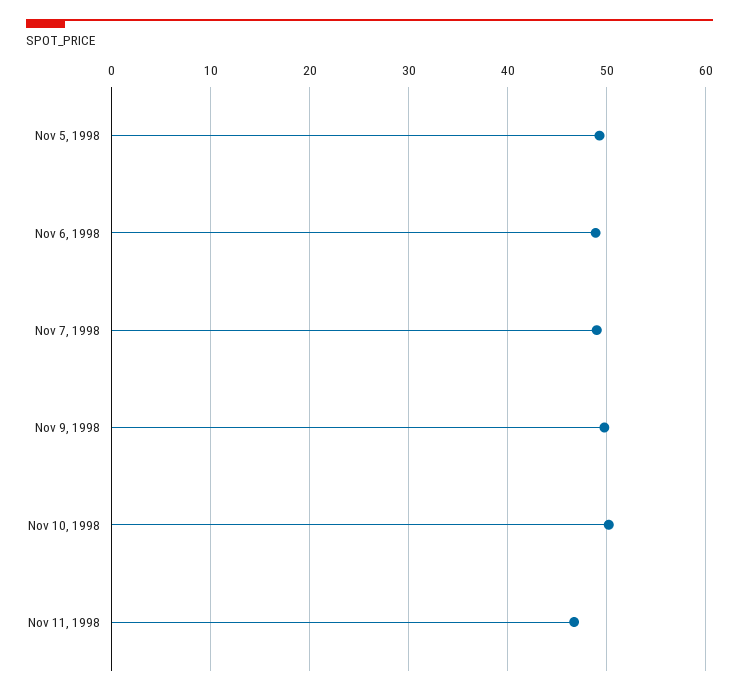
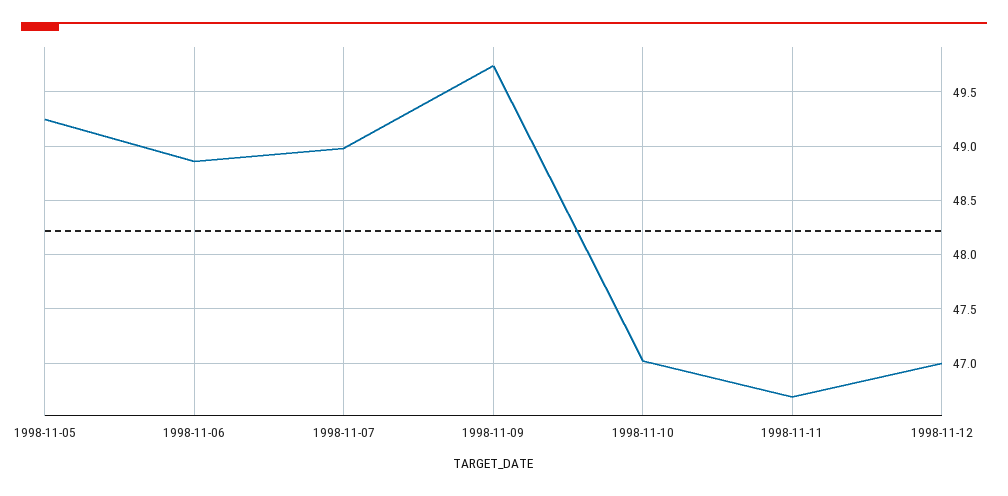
Nov 10, 1998: 50 -> 47
1998-11-12: none -> 47

